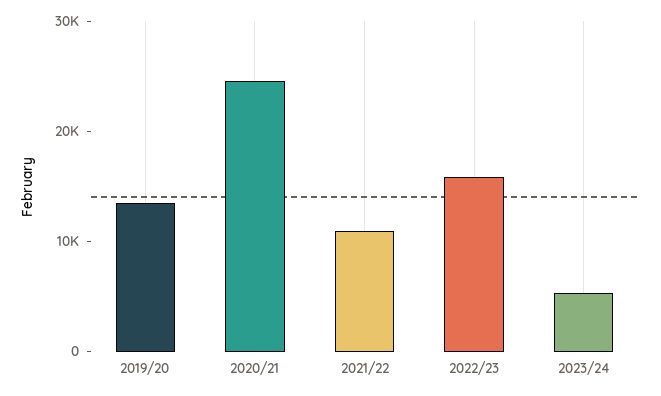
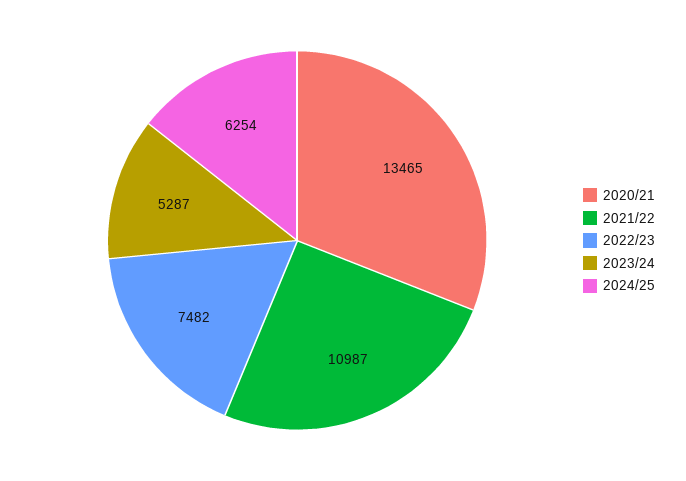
2019/20: 14000 -> none
2020/21: 24000 -> 13465
2022/23: 16000 -> 7482
2024/25: none -> 6254

